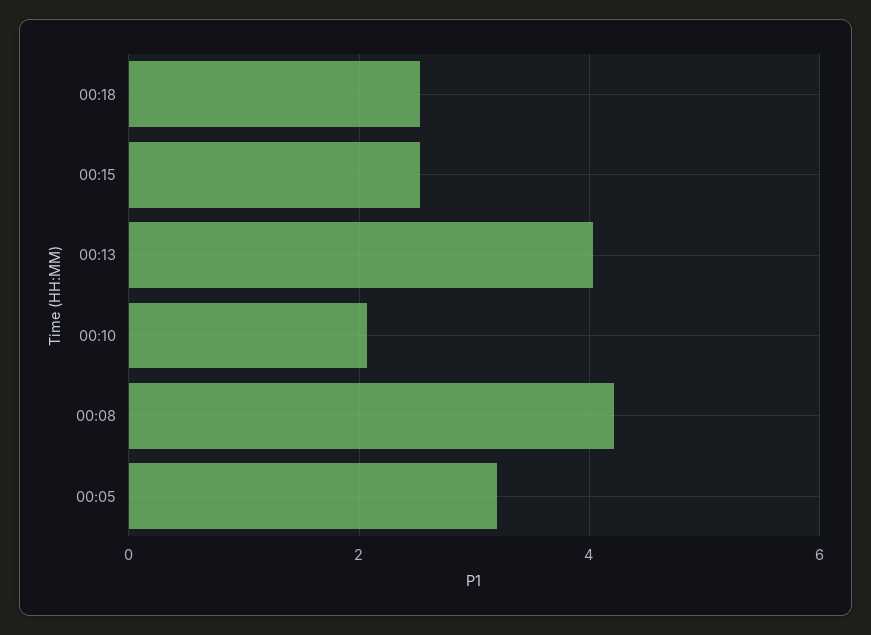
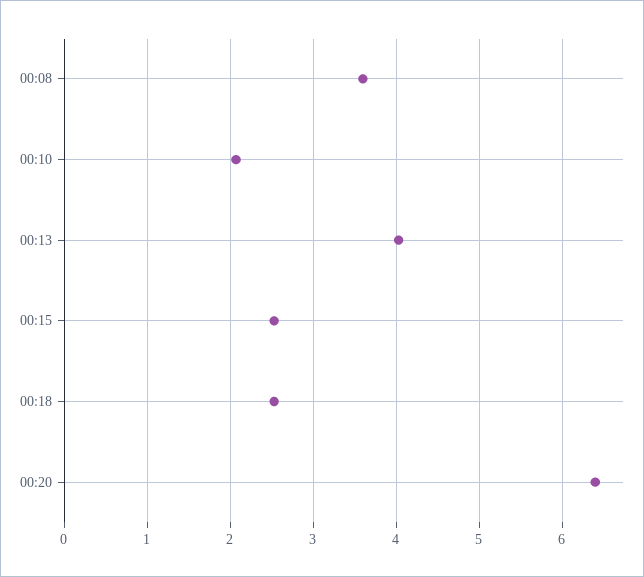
00:08: 4.2 -> 3.6
00:05: 3.2 -> none
00:20: none -> 6.4

